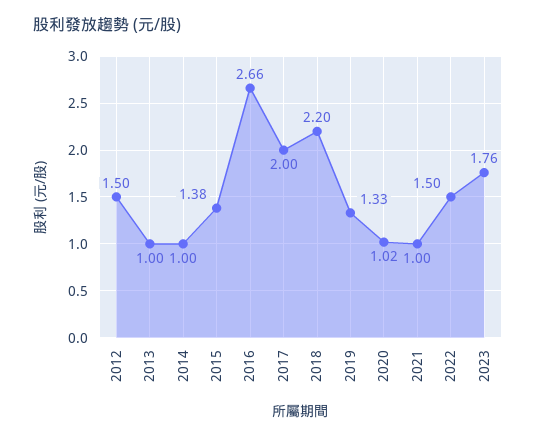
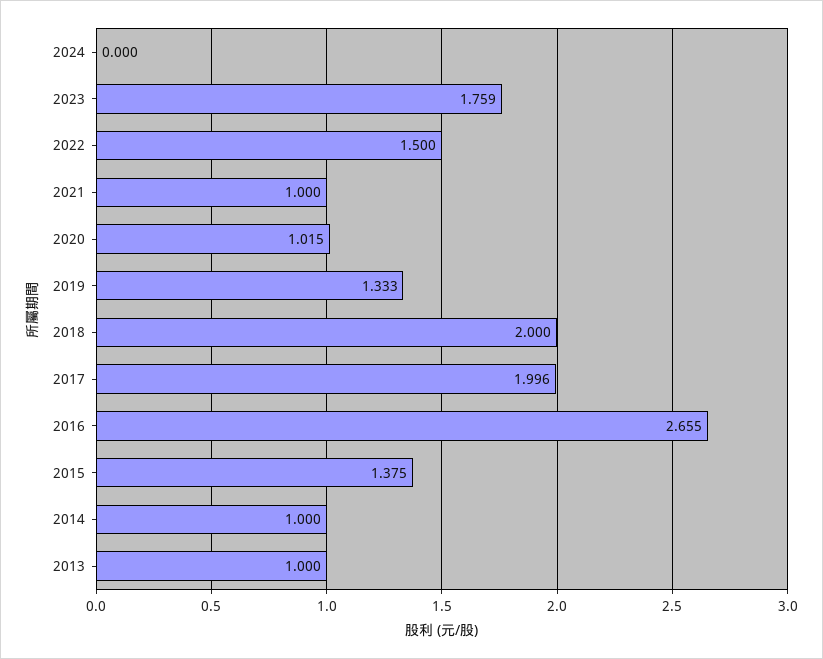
2012: 1.5 -> none
2018: 2.2 -> 2
2024: none -> 0

